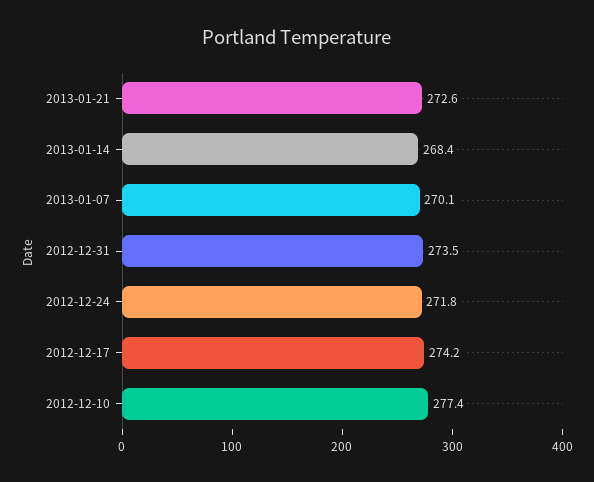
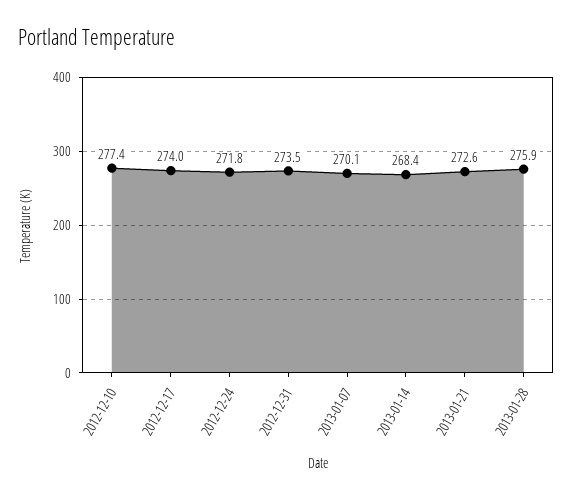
2012-12-17: 274.2 -> 274
2013-01-28: none -> 275.9

